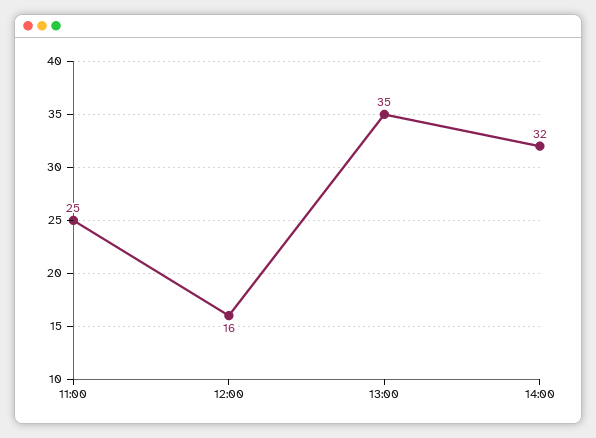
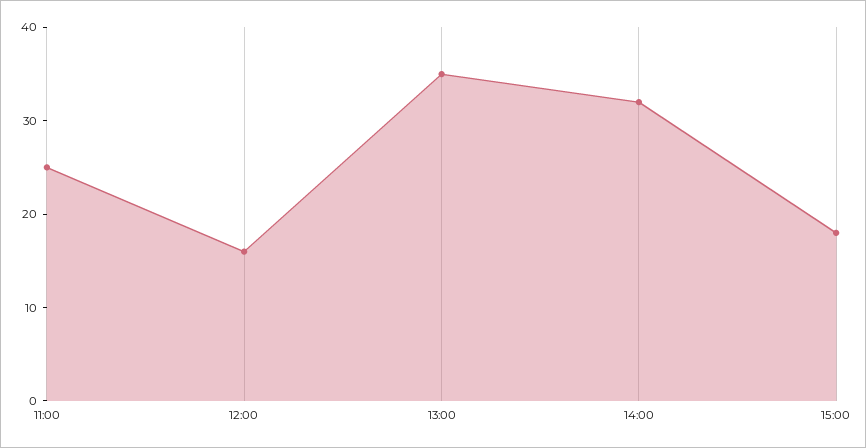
15:00: none -> 18

